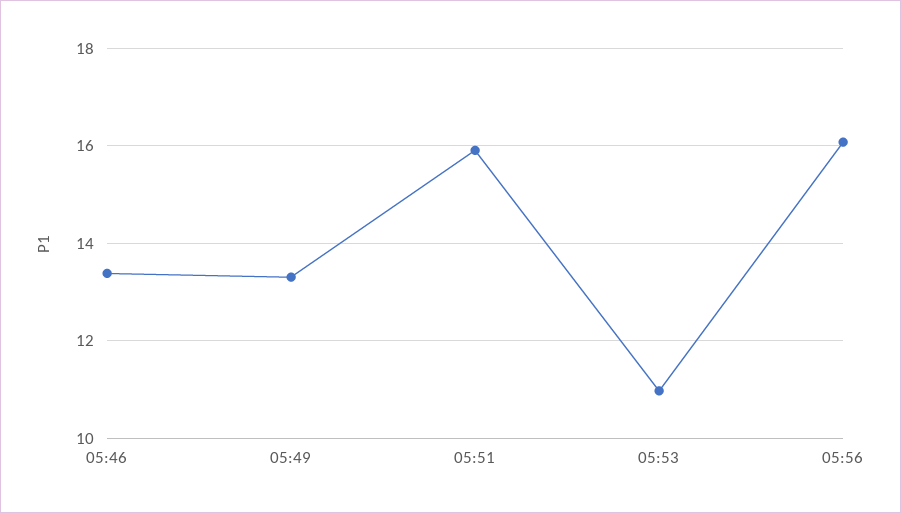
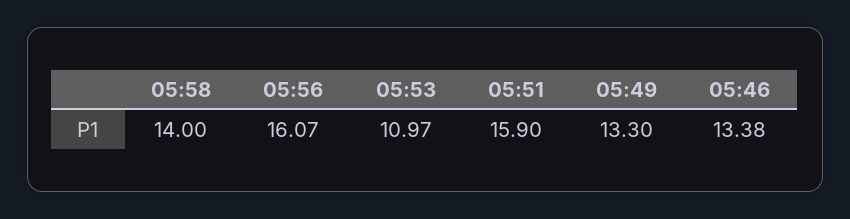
05:58: none -> 14

